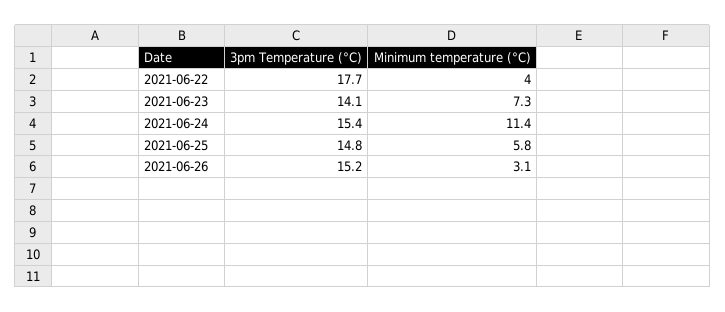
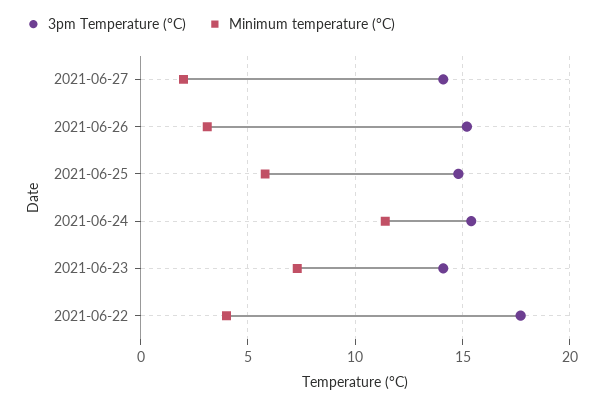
3pm Temperature (°C), 2021-06-27: none -> 14
Minimum temperature (°C), 2021-06-27: none -> 2

